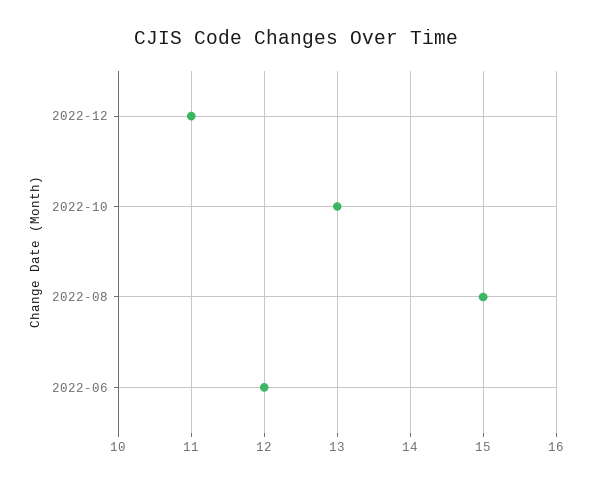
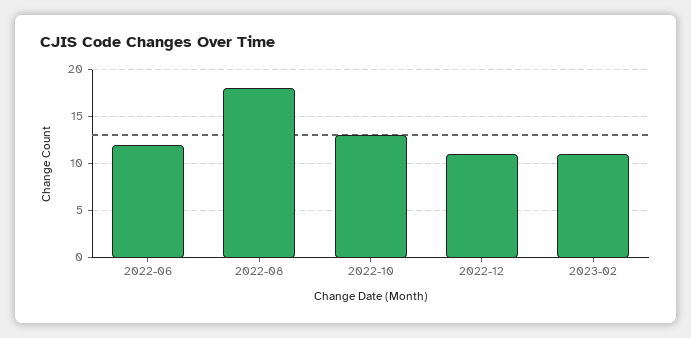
2022-08: 15 -> 18
2023-02: none -> 11

